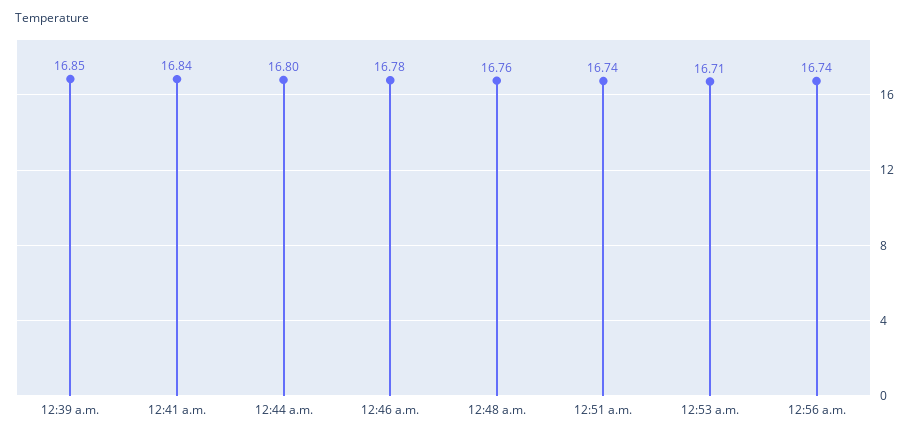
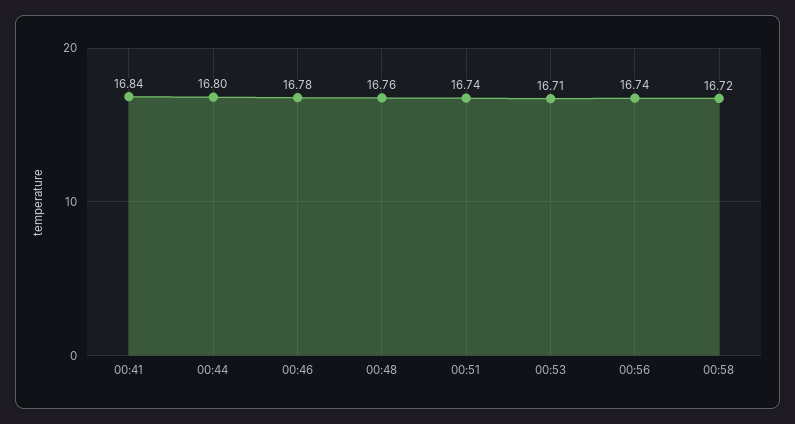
12:39 a.m.: 16.85 -> none
00:58: none -> 16.72

